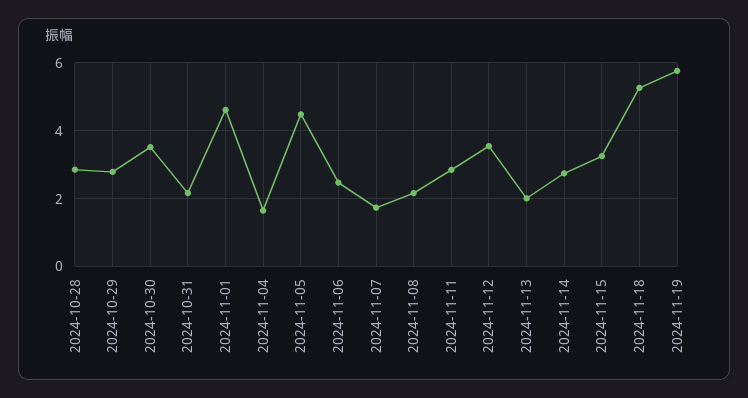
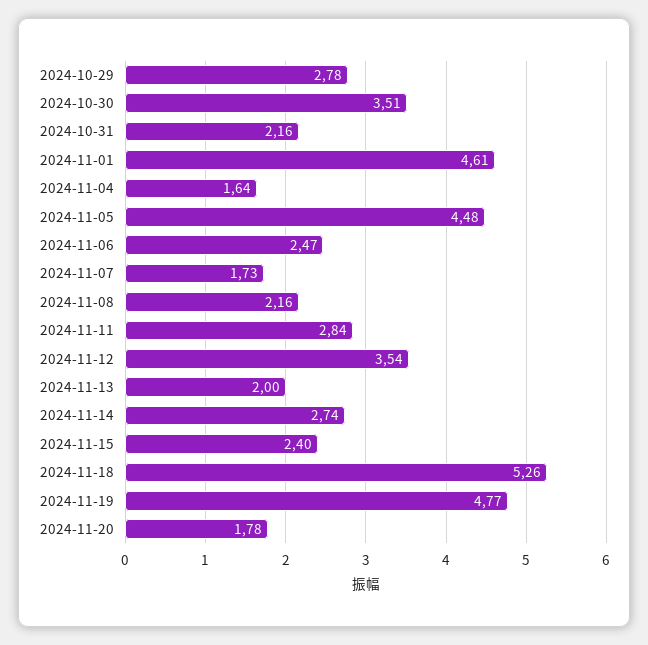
2024-10-28: 2.8 -> none
2024-11-15: 3.2 -> 2.4
2024-11-19: 5.8 -> 4.77
2024-11-20: none -> 1.78

